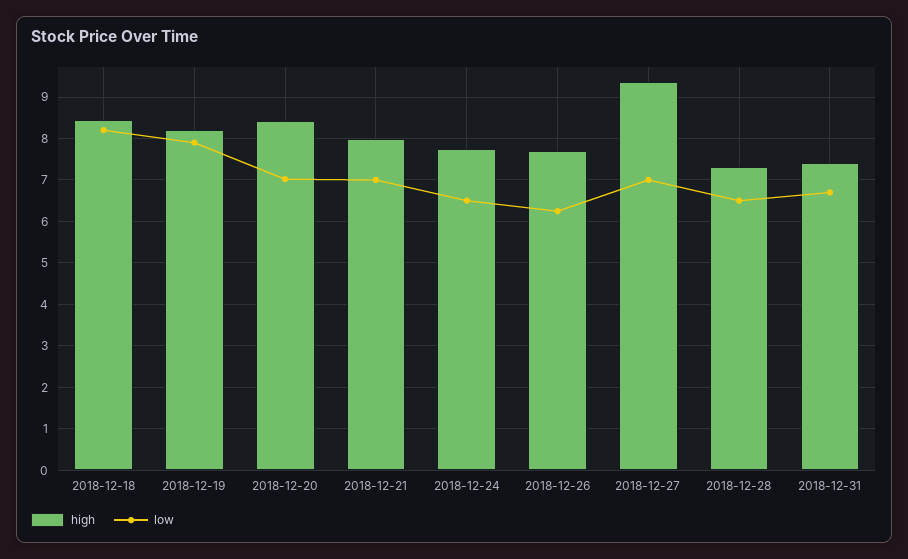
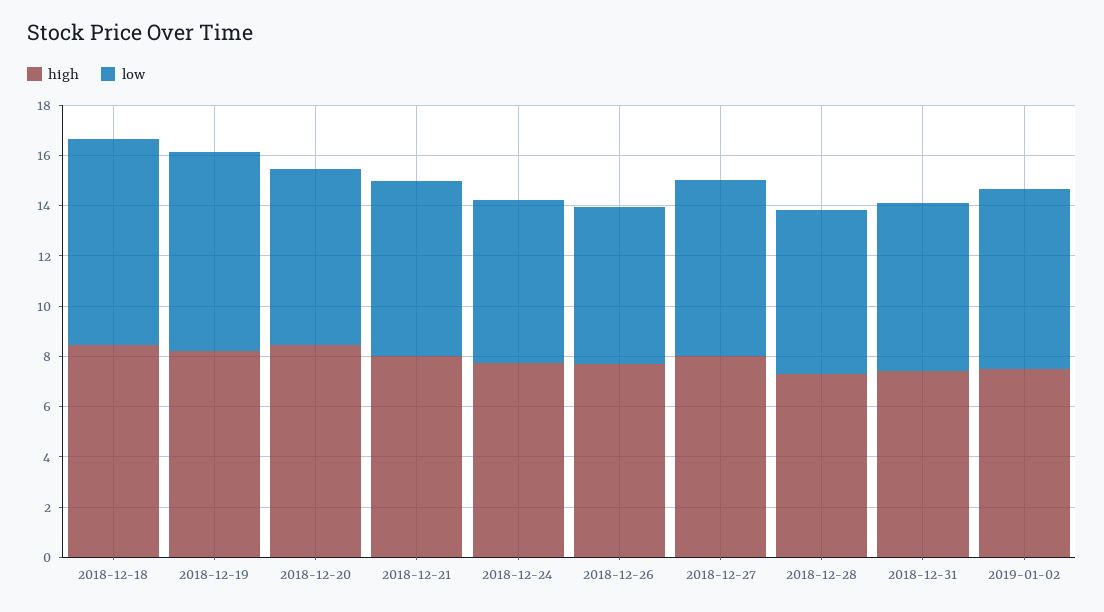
high, 2018-12-27: 9.4 -> 8
high, 2019-01-02: none -> 7.5
low, 2019-01-02: none -> 7

